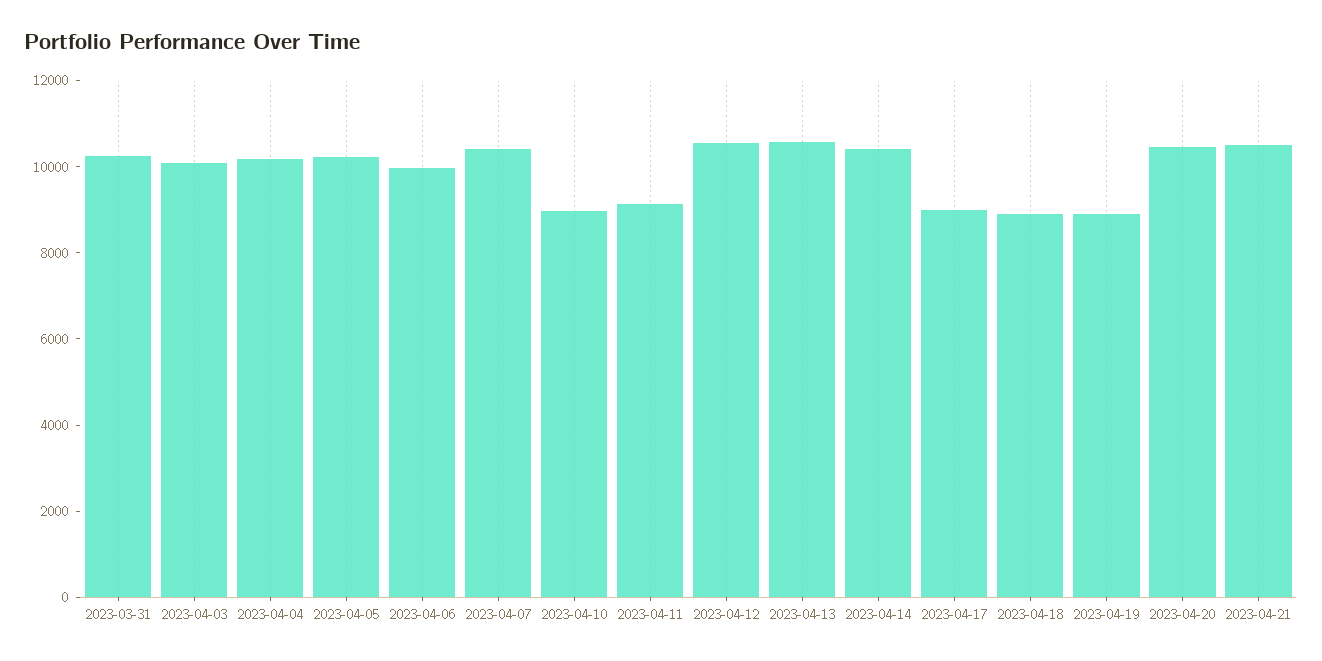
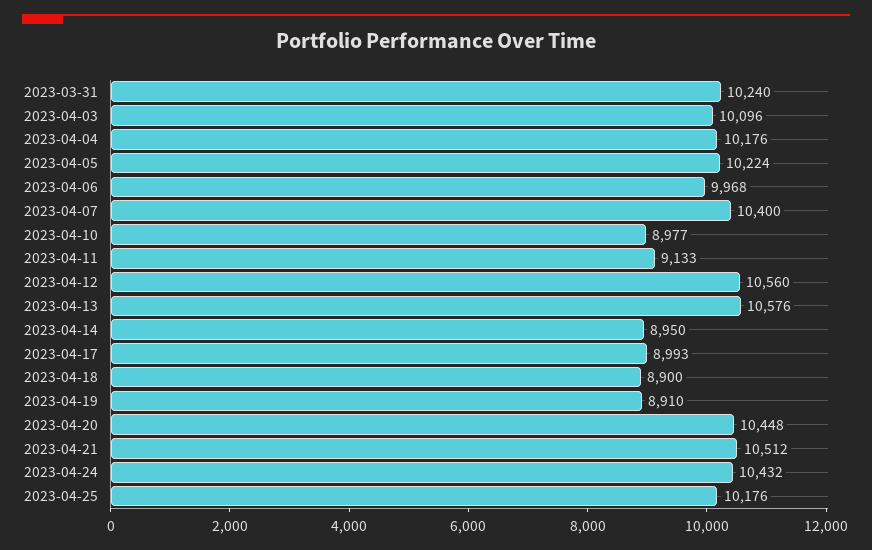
2023-04-14: 10500 -> 8950
2023-04-24: none -> 10432
2023-04-25: none -> 10176

